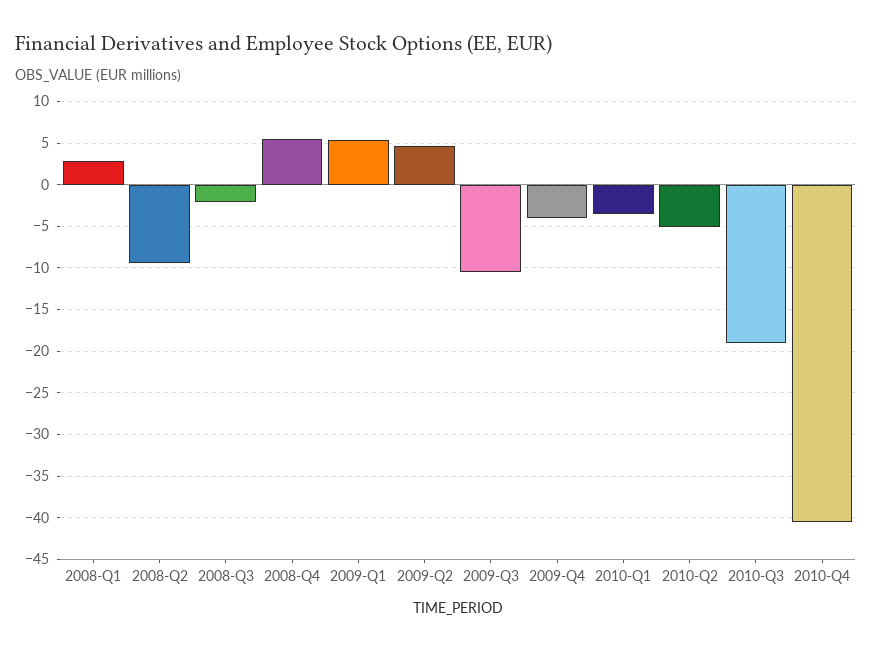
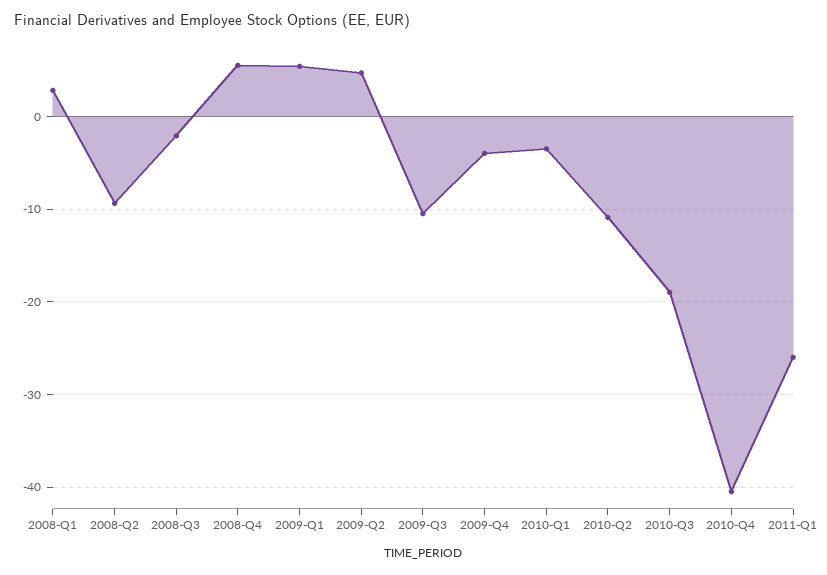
2010-Q2: -5 -> -11
2011-Q1: none -> -26

